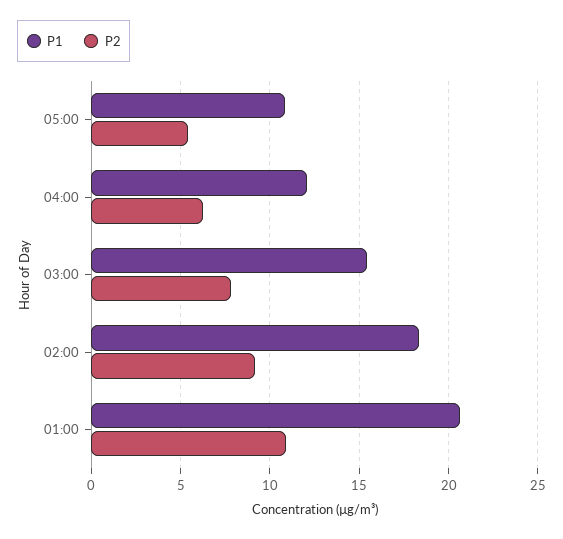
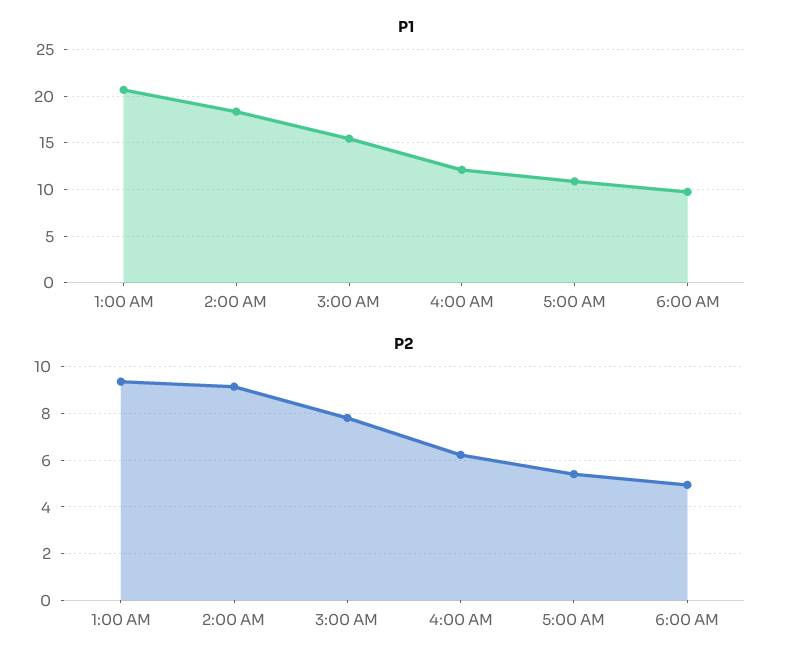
P2, 01:00: 11 -> 9.5
P1, 6:00 AM: none -> 10
P2, 6:00 AM: none -> 5

